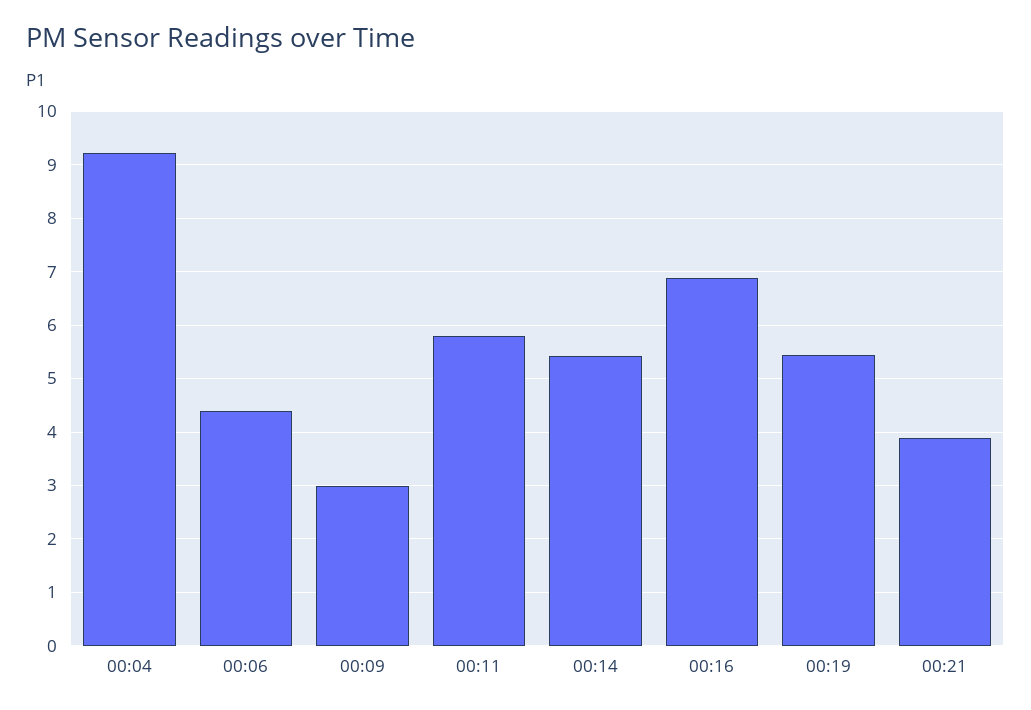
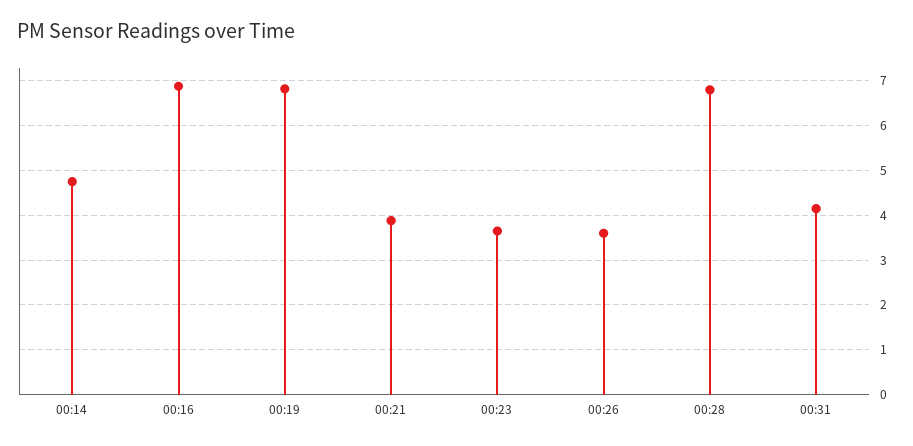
00:04: 9.2 -> none
00:06: 4.4 -> none
00:09: 3 -> none
00:11: 5.8 -> none
00:14: 5.4 -> 4.8
00:19: 5.4 -> 6.8
00:23: none -> 3.6
00:26: none -> 3.6
00:28: none -> 6.8
00:31: none -> 4.2

